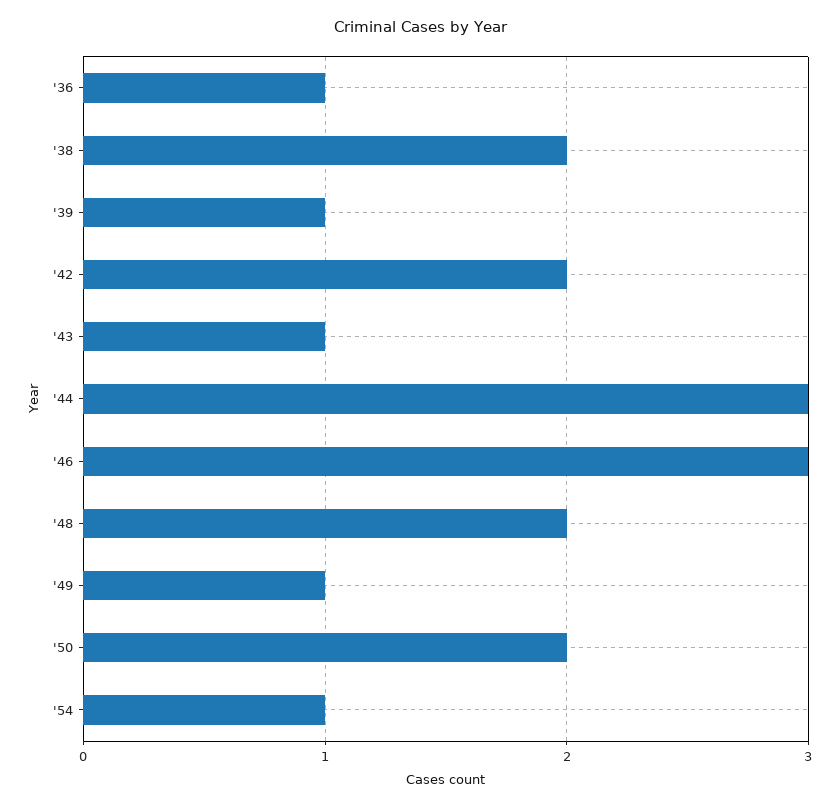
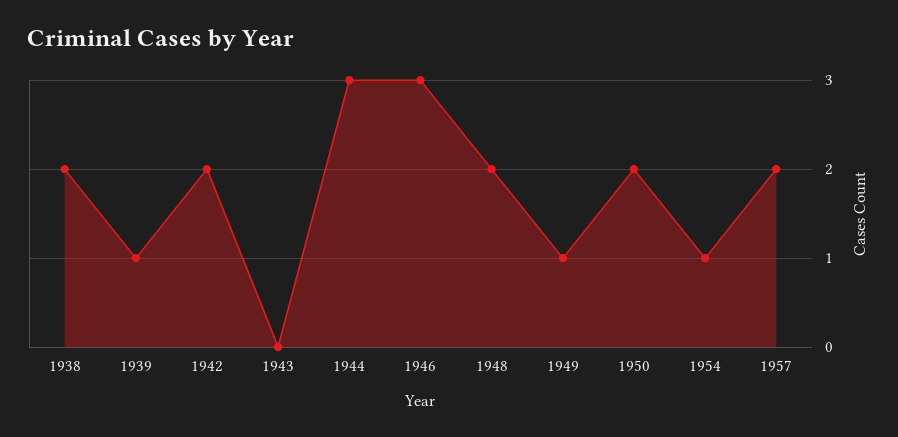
'36: 1 -> none
'43: 1 -> 0
1957: none -> 2

